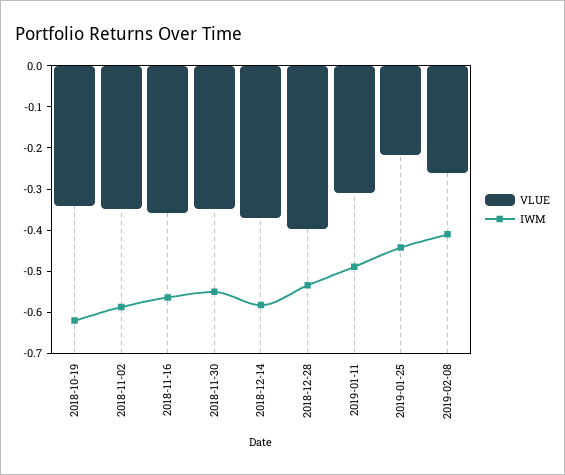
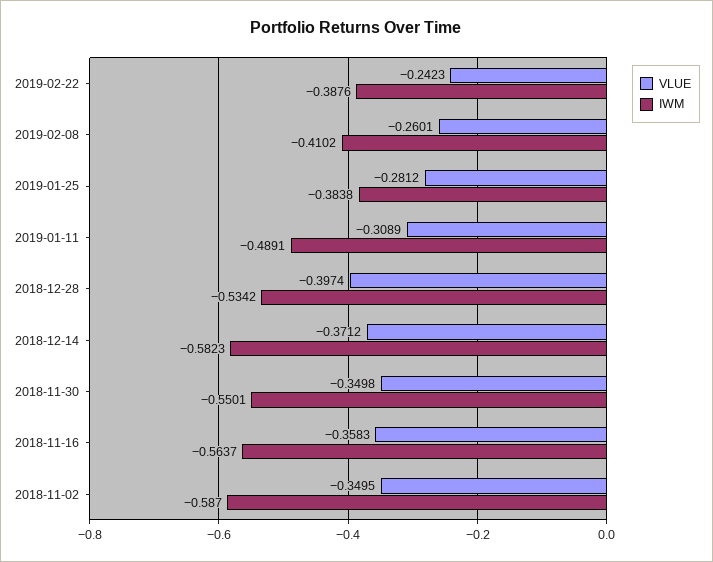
VLUE, 2018-10-19: -0.34 -> none
IWM, 2018-10-19: -0.62 -> none
VLUE, 2019-01-25: -0.22 -> -0.2812
IWM, 2019-01-25: -0.44 -> -0.3838
VLUE, 2019-02-22: none -> -0.2423
IWM, 2019-02-22: none -> -0.3876

